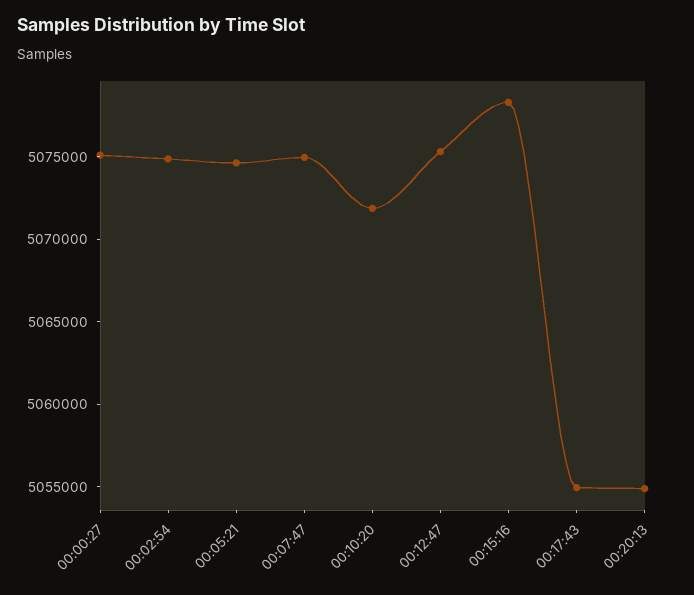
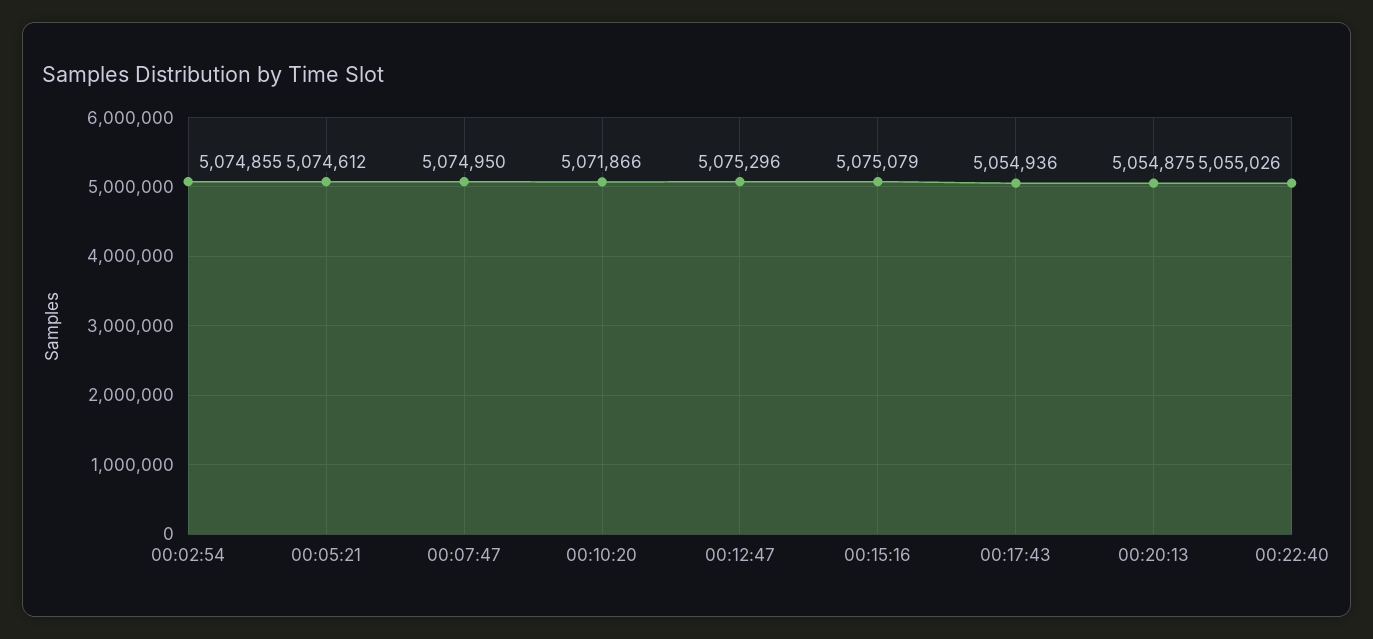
00:00:27: 5075000 -> none
00:15:16: 5078000 -> 5075079
00:22:40: none -> 5055026

